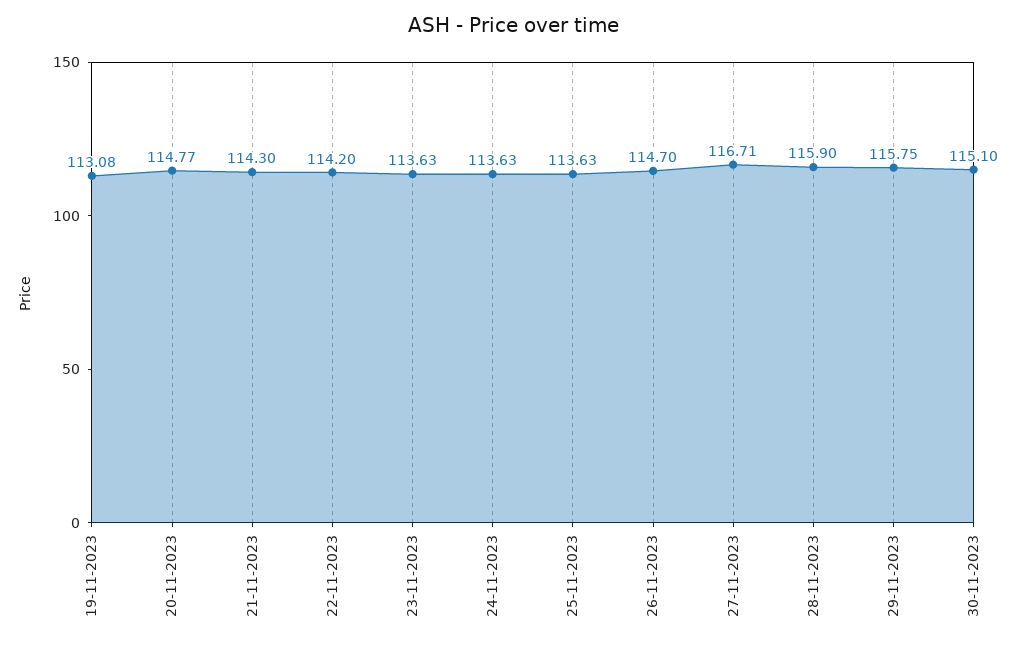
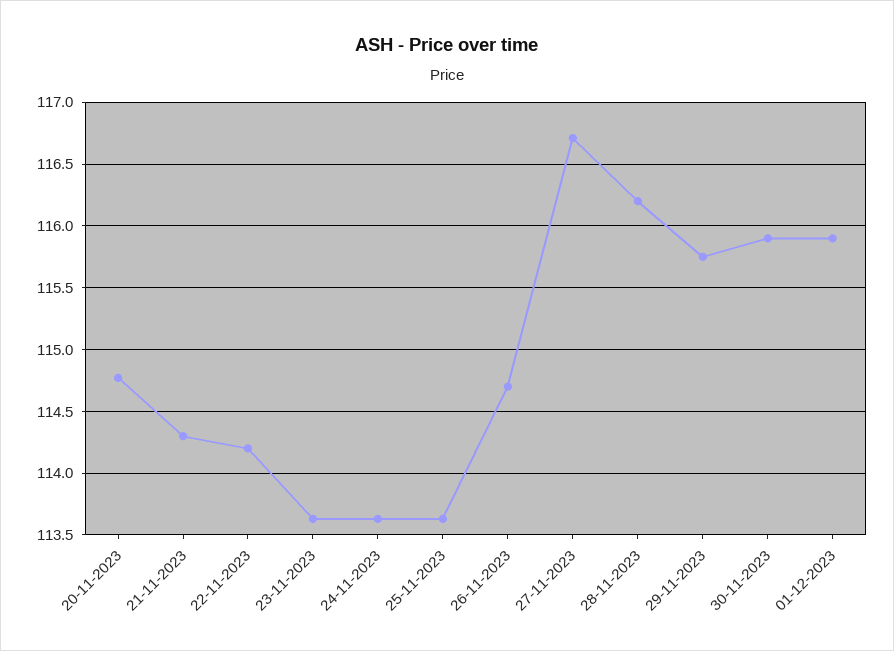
19-11-2023: 113.08 -> none
28-11-2023: 115.9 -> 116.2
30-11-2023: 115.1 -> 115.9
01-12-2023: none -> 115.9

